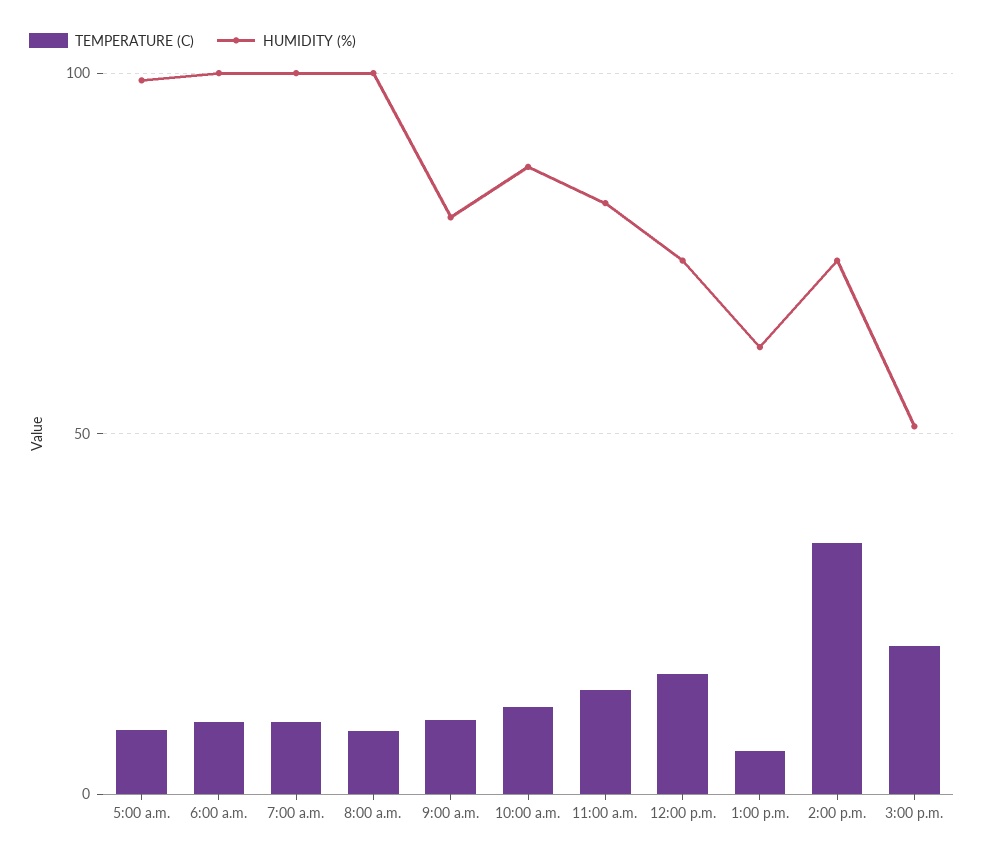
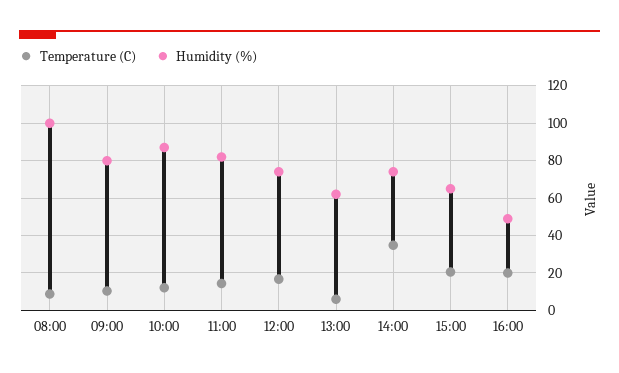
TEMPERATURE (C), 5:00 a.m.: 10 -> none
HUMIDITY (%), 5:00 a.m.: 100 -> none
TEMPERATURE (C), 6:00 a.m.: 10 -> none
HUMIDITY (%), 6:00 a.m.: 100 -> none
TEMPERATURE (C), 7:00 a.m.: 10 -> none
HUMIDITY (%), 7:00 a.m.: 100 -> none
HUMIDITY (%), 3:00 p.m.: 50 -> 65
TEMPERATURE (C), 16:00: none -> 20
HUMIDITY (%), 16:00: none -> 50

